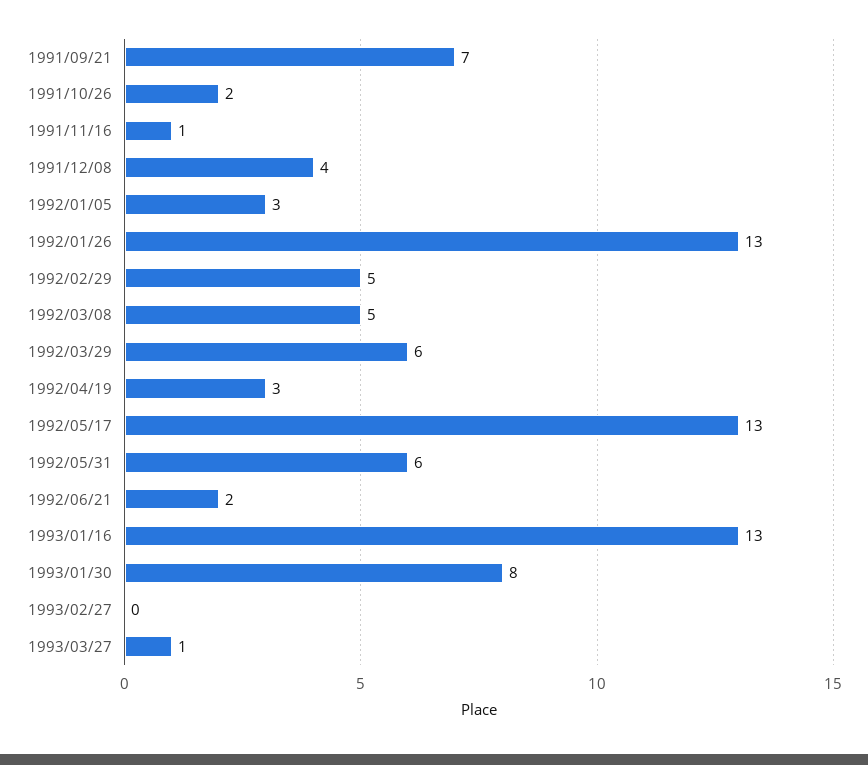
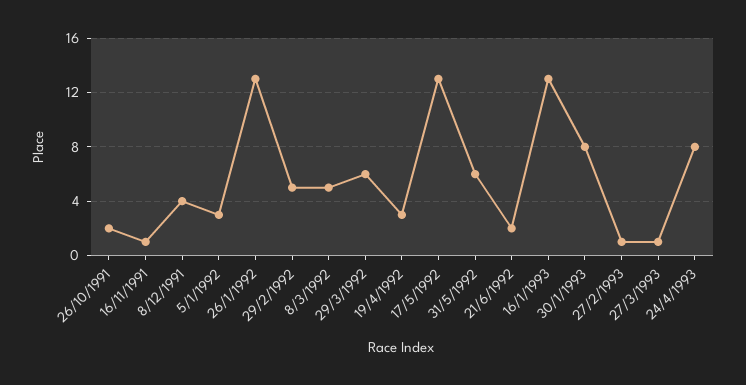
1991/09/21: 7 -> none
1993/02/27: 0 -> 1
24/4/1993: none -> 8

